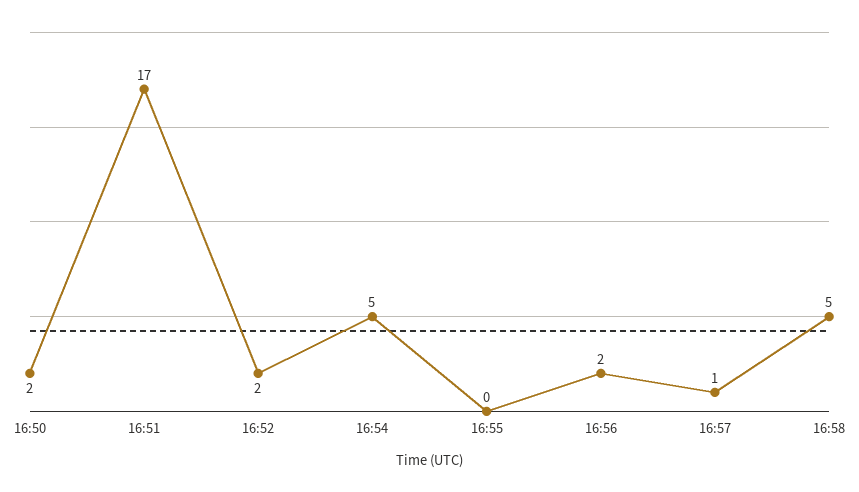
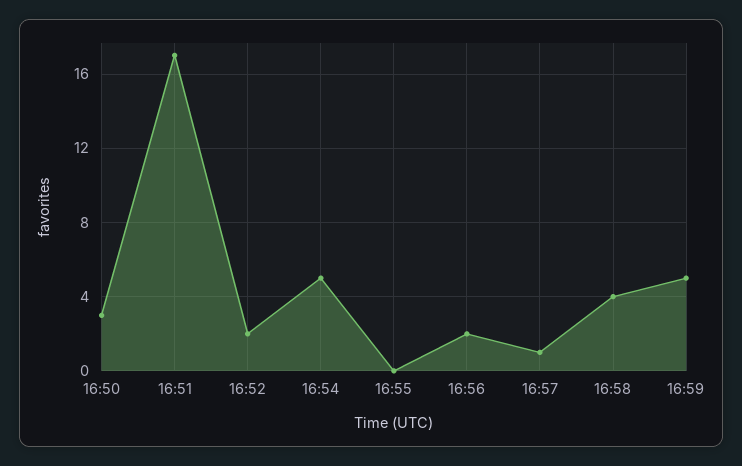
16:50: 2 -> 3
16:58: 5 -> 4
16:59: none -> 5

